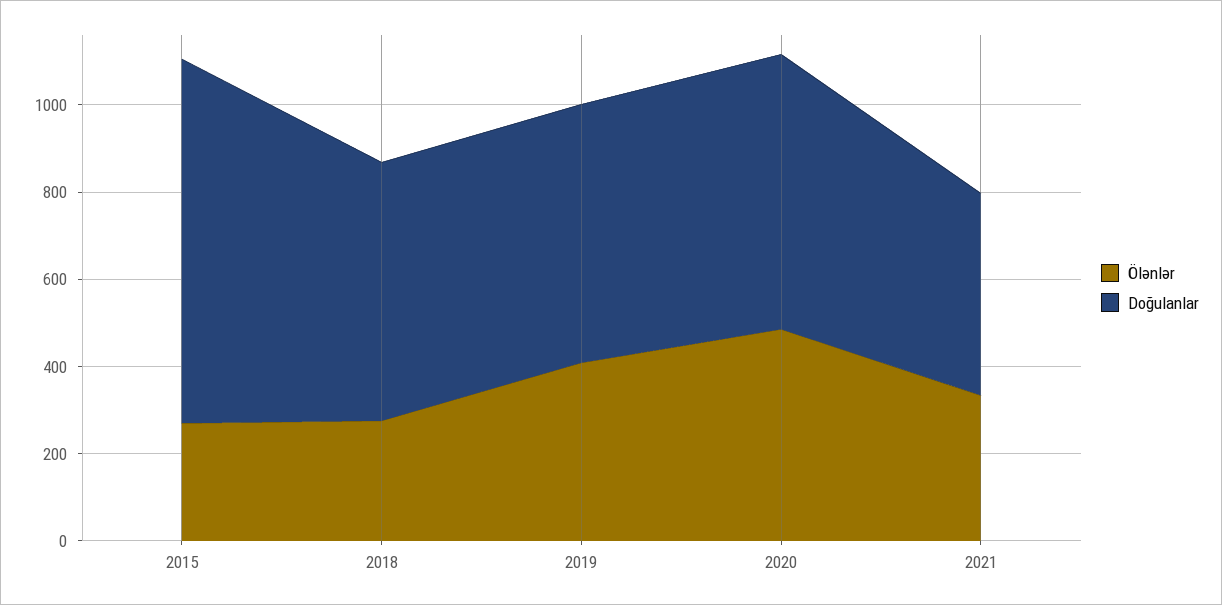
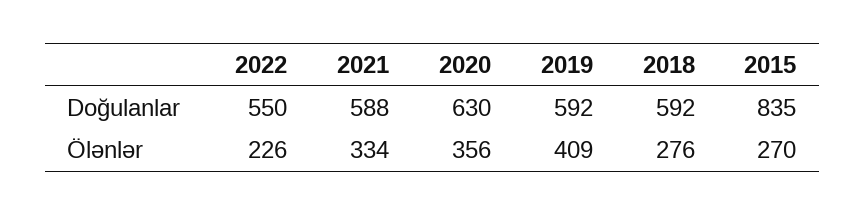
Ölənlər, 2020: 500 -> 356
Doğulanlar, 2021: 450 -> 588
Doğulanlar, 2022: none -> 550
Ölənlər, 2022: none -> 226

